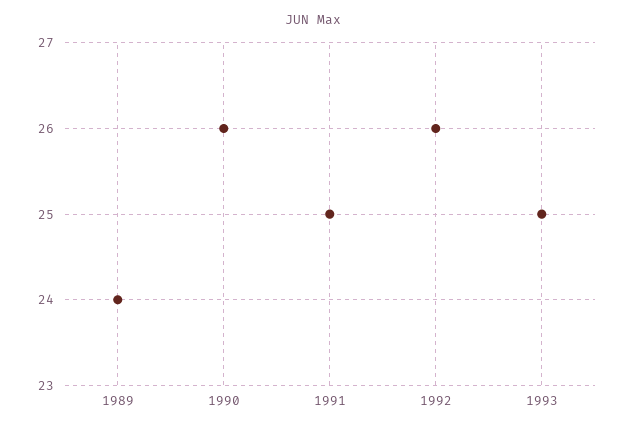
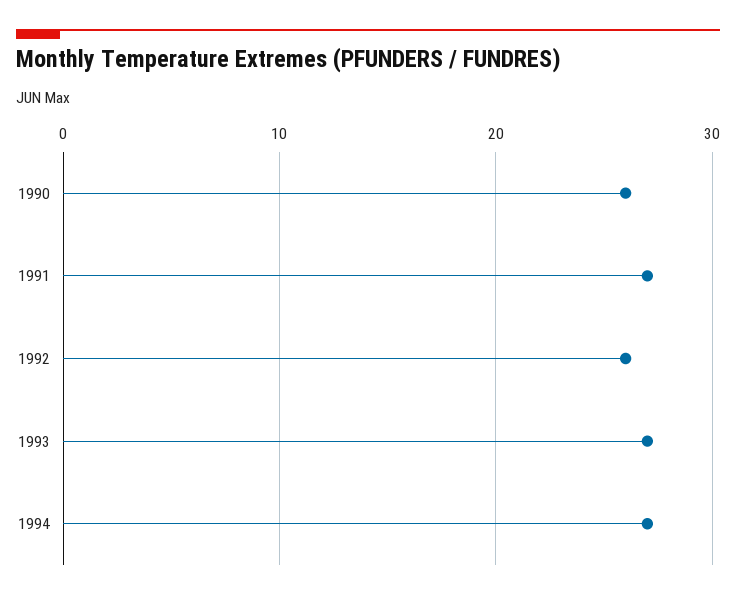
1989: 24 -> none
1991: 25 -> 27
1993: 25 -> 27
1994: none -> 27

